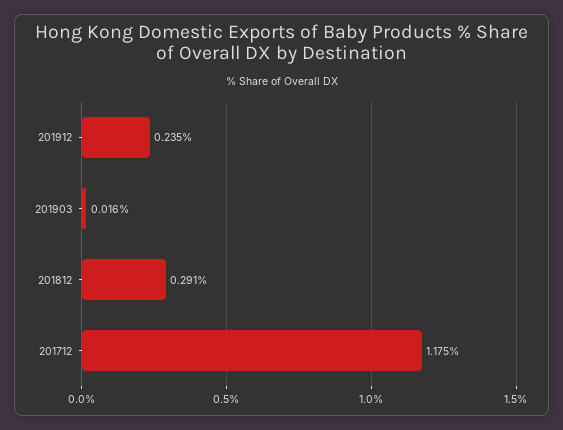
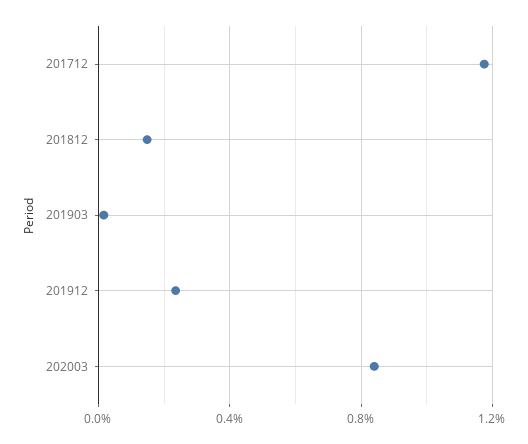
201812: 0.291 -> 0.15
202003: none -> 0.85

